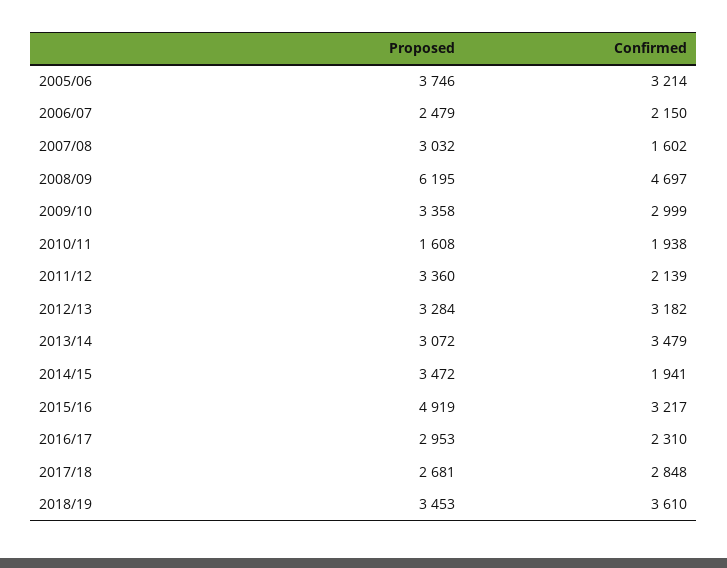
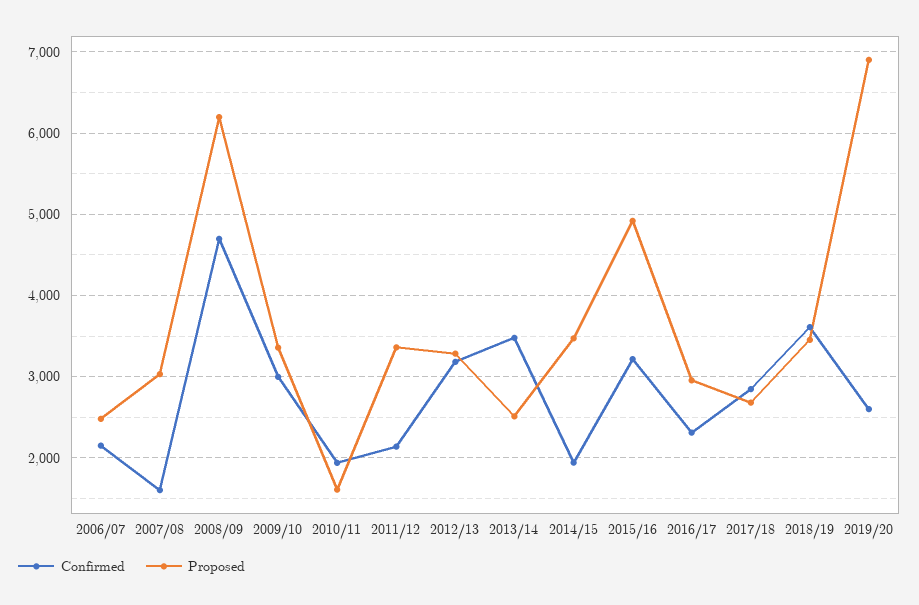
Proposed, 2005/06: 3746 -> none
Confirmed, 2005/06: 3214 -> none
Proposed, 2013/14: 3072 -> 2500
Confirmed, 2019/20: none -> 2600
Proposed, 2019/20: none -> 6900

